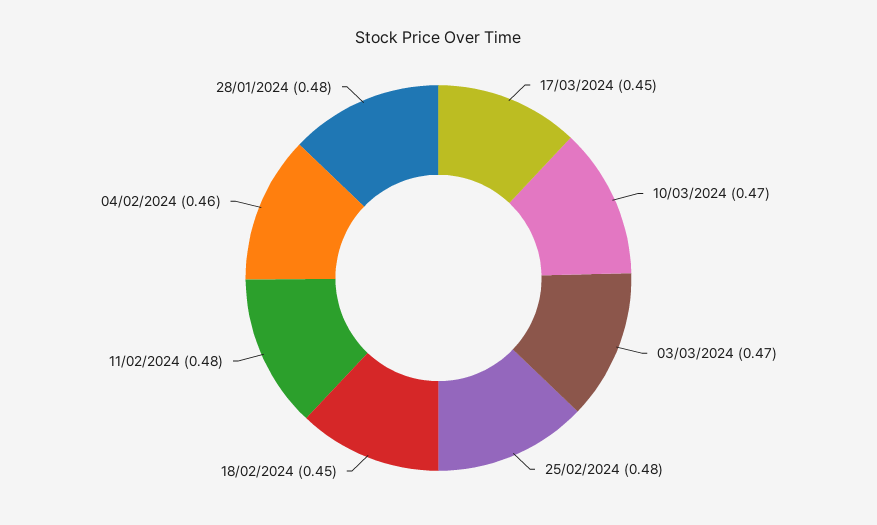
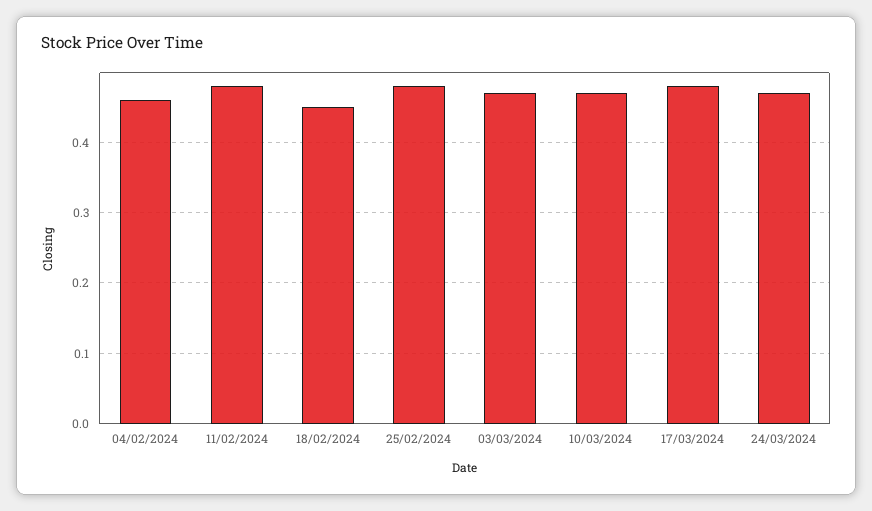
17/03/2024: 0.45 -> 0.48
28/01/2024: 0.48 -> none
24/03/2024: none -> 0.47

